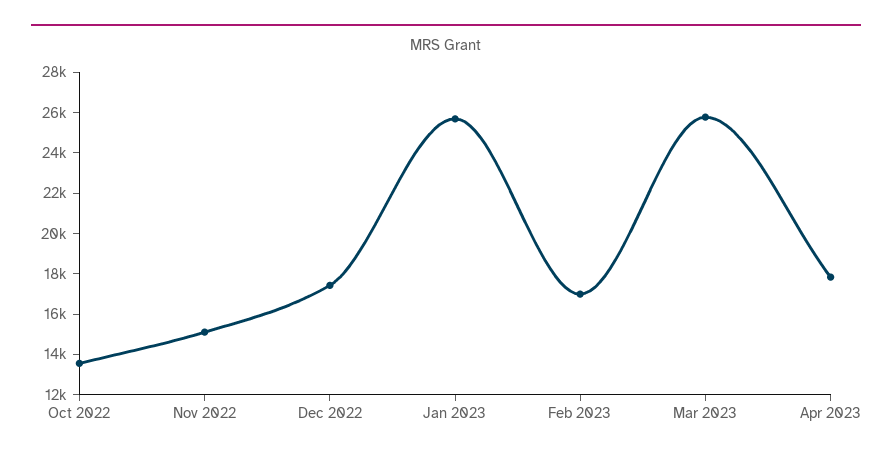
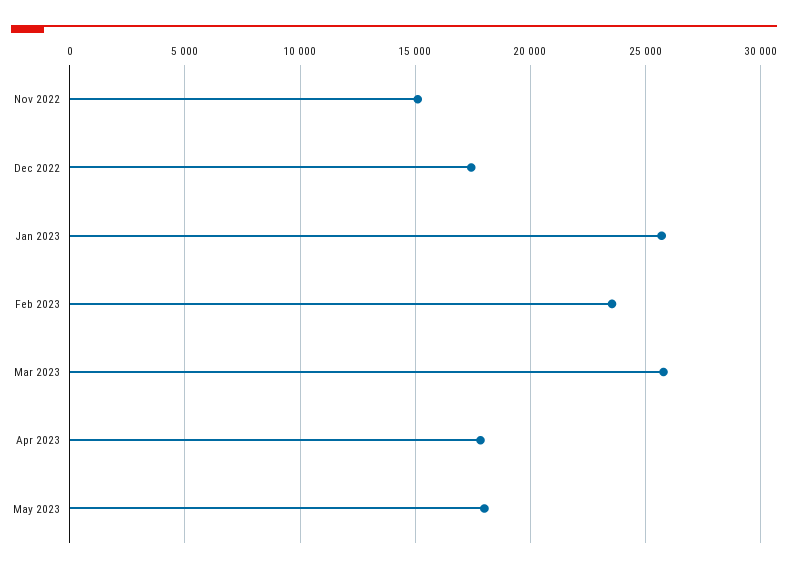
Oct 2022: 13500 -> none
Feb 2023: 17000 -> 23500
May 2023: none -> 18000

